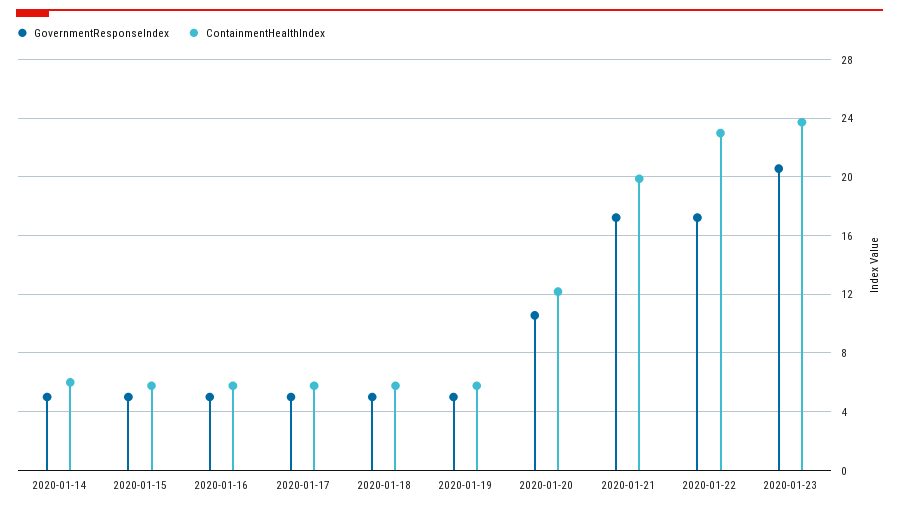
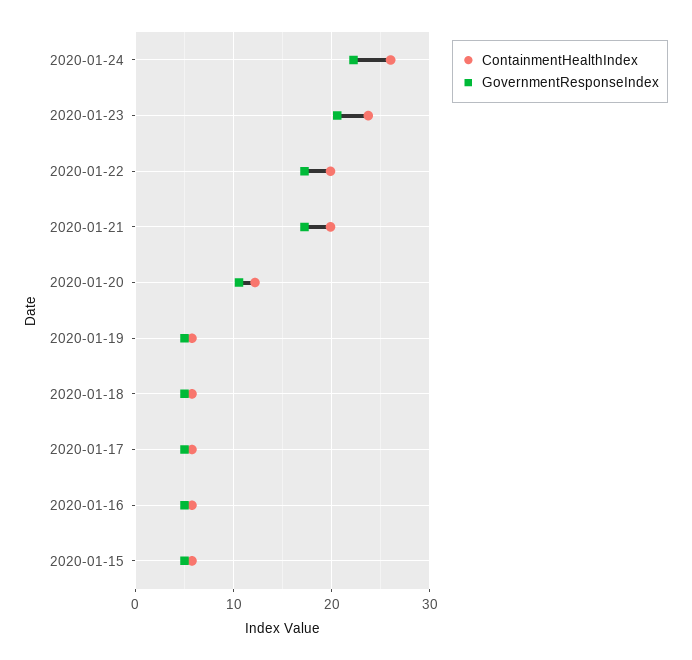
GovernmentResponseIndex, 2020-01-14: 5 -> none
ContainmentHealthIndex, 2020-01-14: 6 -> none
ContainmentHealthIndex, 2020-01-22: 23 -> 20
ContainmentHealthIndex, 2020-01-24: none -> 26
GovernmentResponseIndex, 2020-01-24: none -> 22

